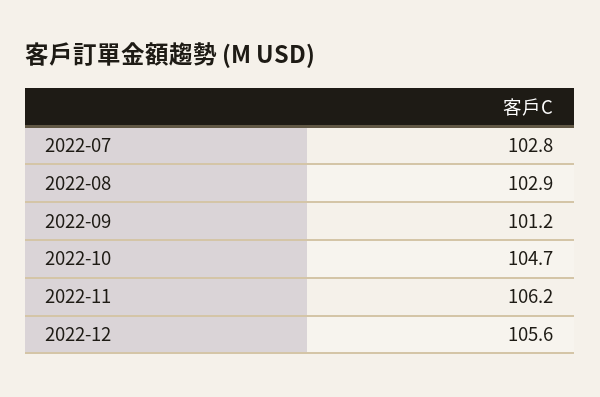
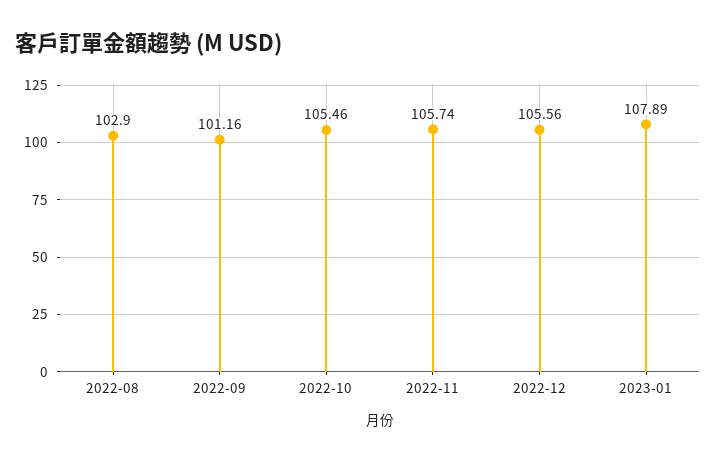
2022-07: 102.8 -> none
2022-10: 104.7 -> 105.46
2022-11: 106.2 -> 105.74
2023-01: none -> 107.89

